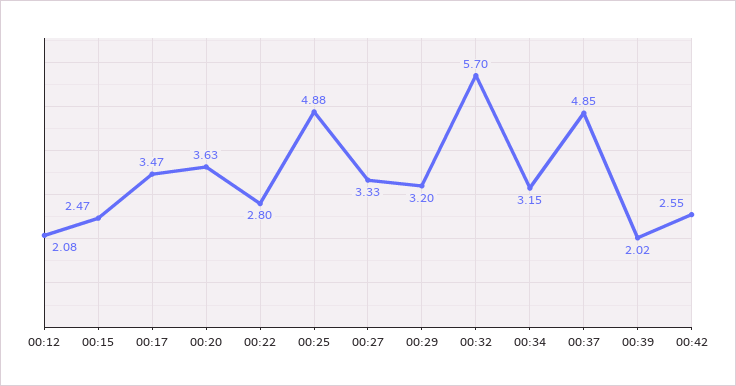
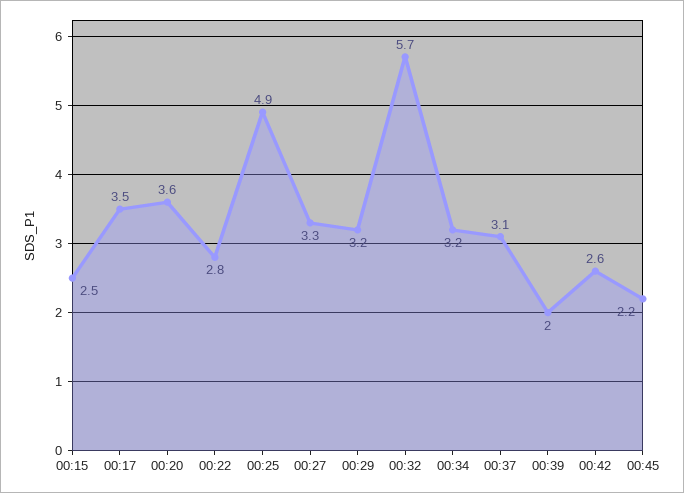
00:12: 2.08 -> none
00:37: 4.85 -> 3.1
00:45: none -> 2.2

